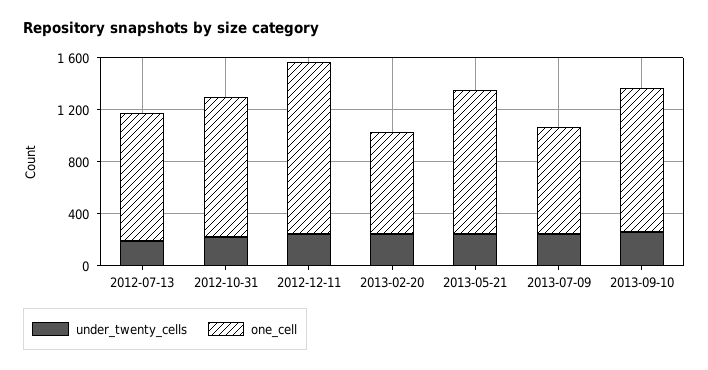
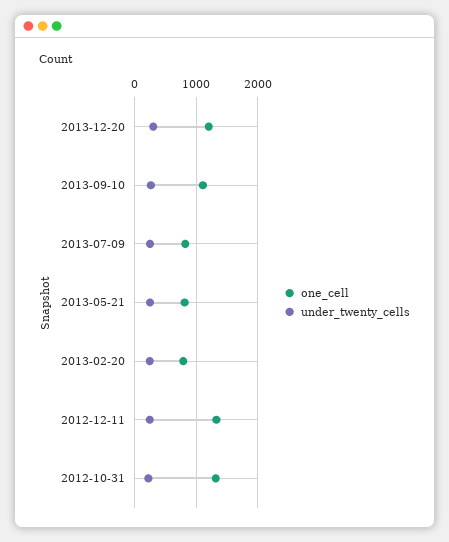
under_twenty_cells, 2012-07-13: 200 -> none
one_cell, 2012-07-13: 1000 -> none
one_cell, 2012-10-31: 1100 -> 1300
one_cell, 2013-05-21: 1100 -> 800
one_cell, 2013-12-20: none -> 1200
under_twenty_cells, 2013-12-20: none -> 300

